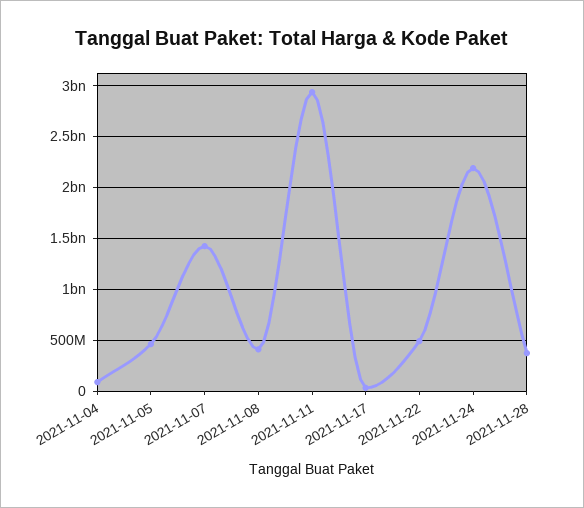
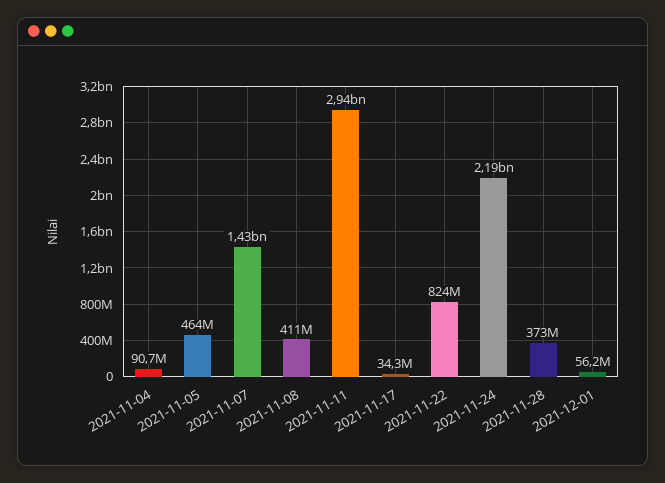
2021-11-22: 500000000 -> 824000000
2021-12-01: none -> 56200000

